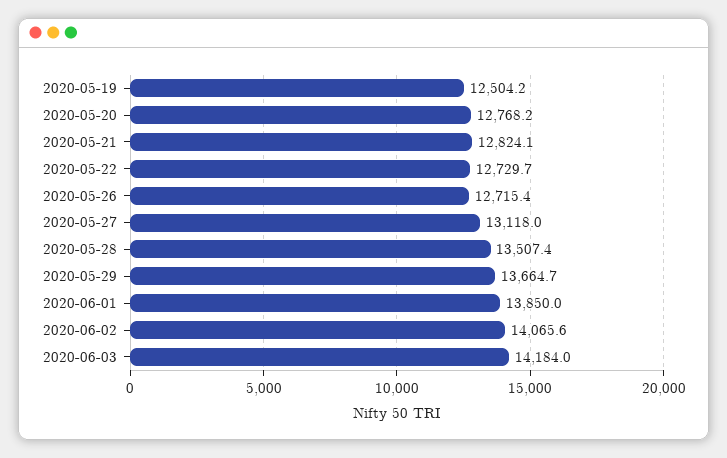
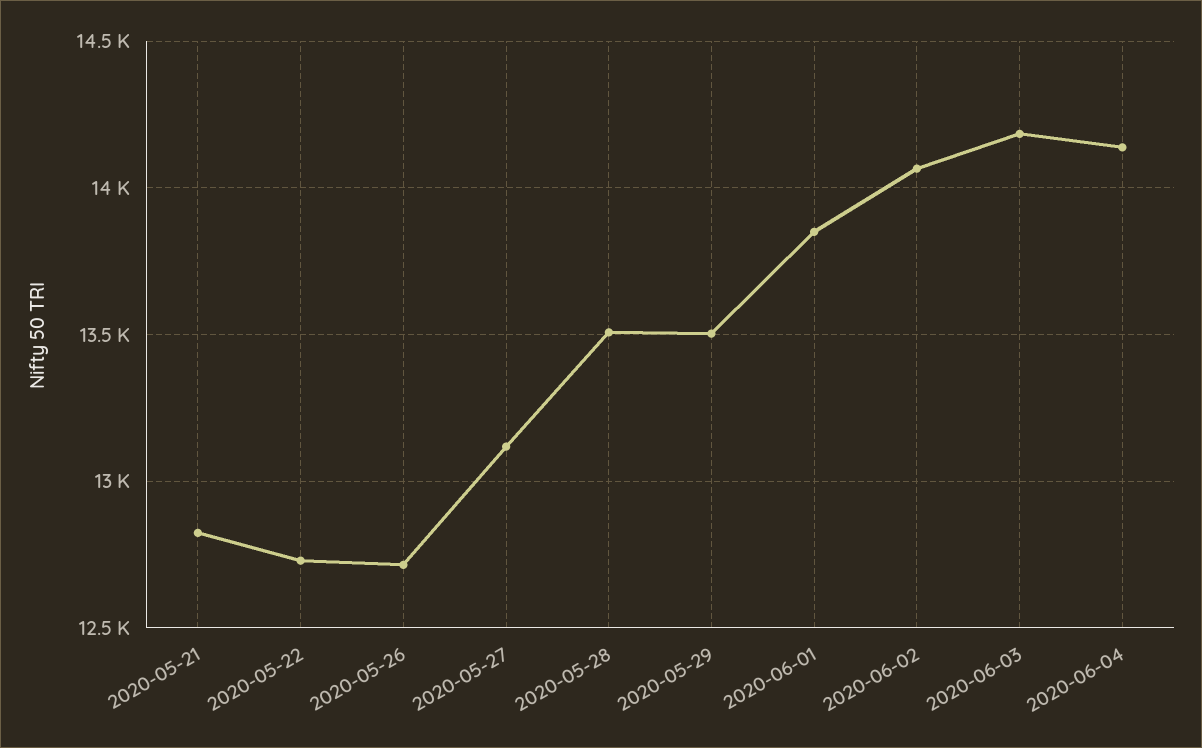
2020-05-19: 12504.2 -> none
2020-05-20: 12768.2 -> none
2020-05-29: 13664.7 -> 13500
2020-06-04: none -> 14150

